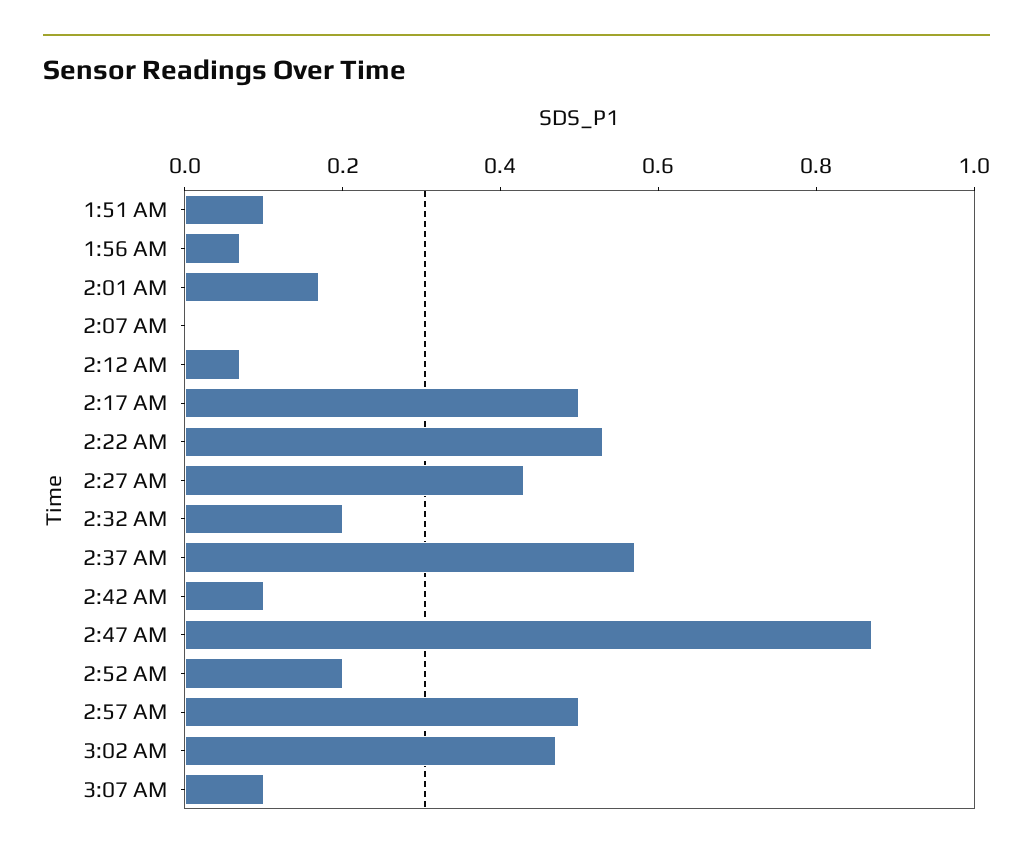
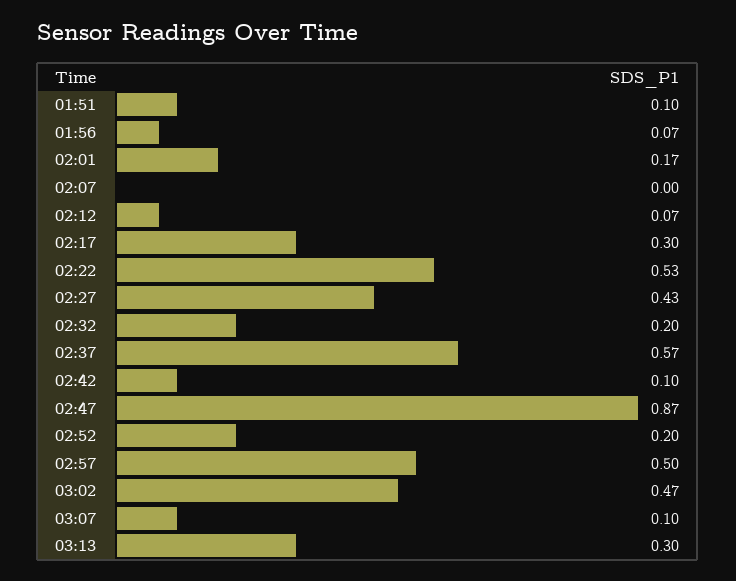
2:17 AM: 0.5 -> 0.3
03:13: none -> 0.3

